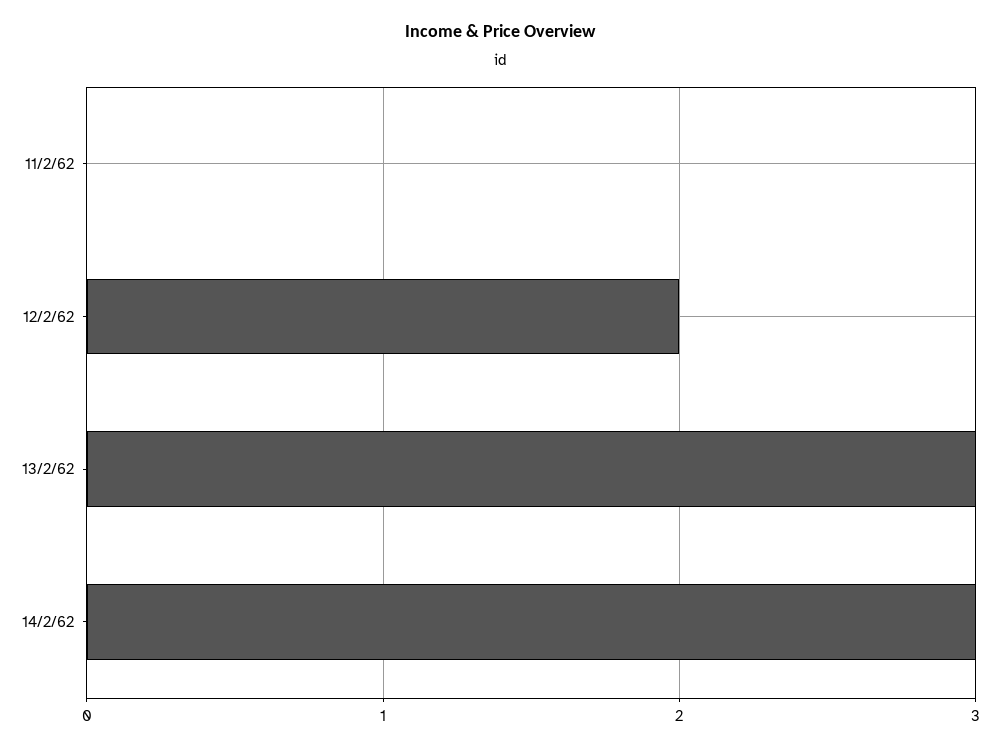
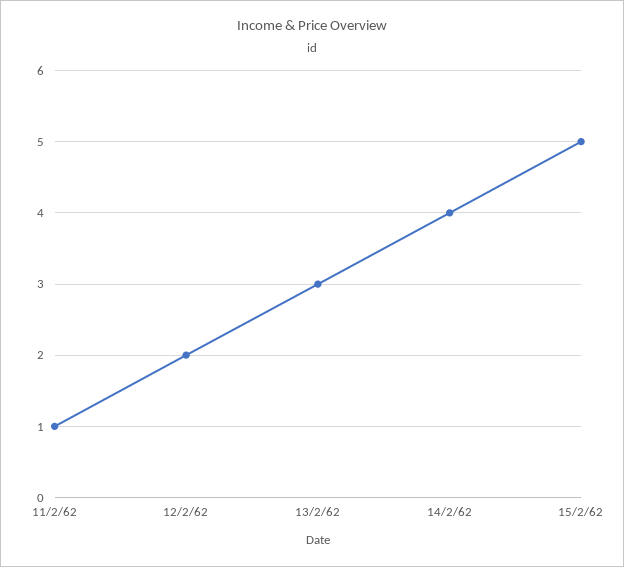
11/2/62: 0 -> 1
14/2/62: 3 -> 4
15/2/62: none -> 5

